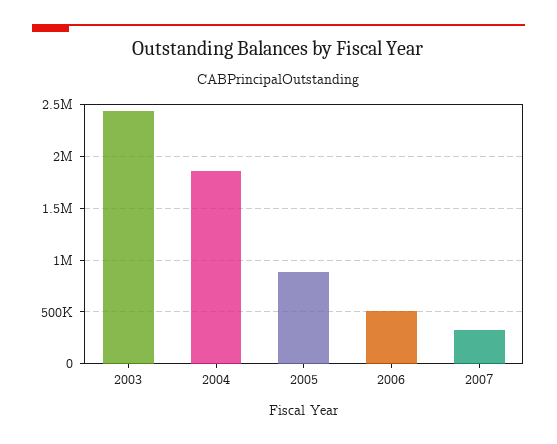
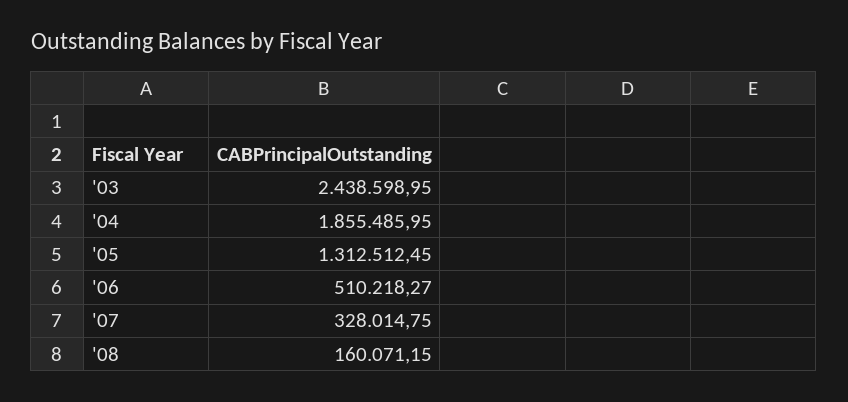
2005: 900000 -> 1312512.45
'08: none -> 160071.15

